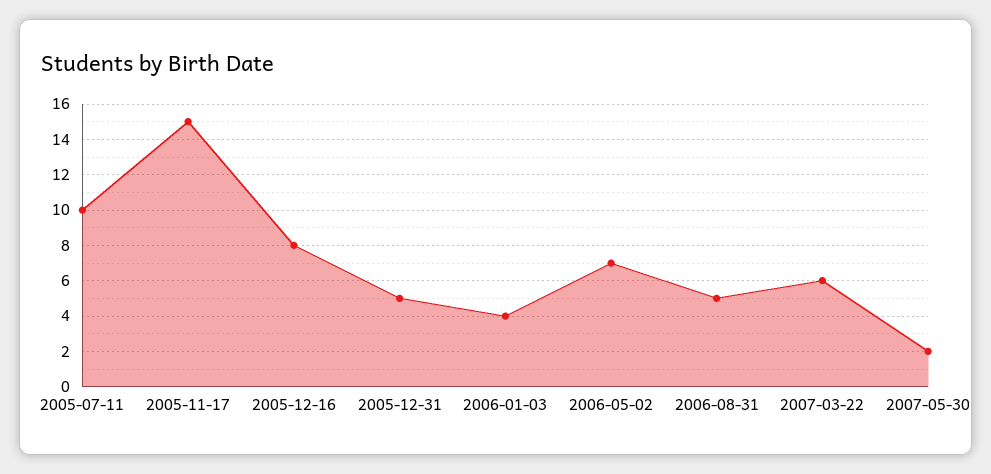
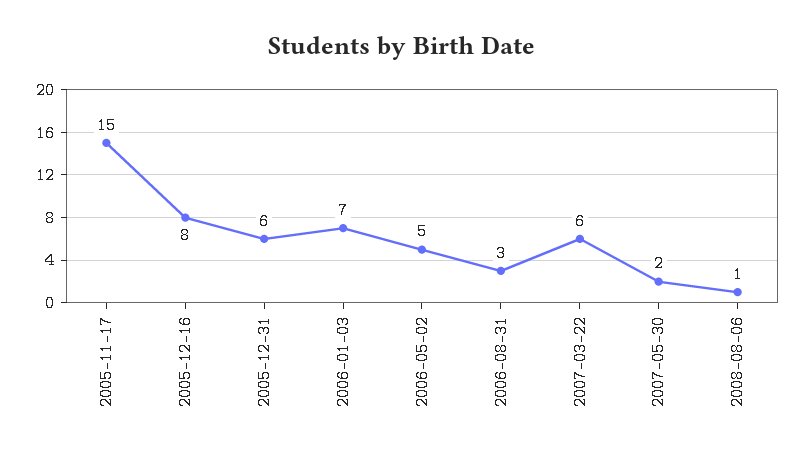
2005-07-11: 10 -> none
2005-12-31: 5 -> 6
2006-01-03: 4 -> 7
2006-05-02: 7 -> 5
2006-08-31: 5 -> 3
2008-08-06: none -> 1

